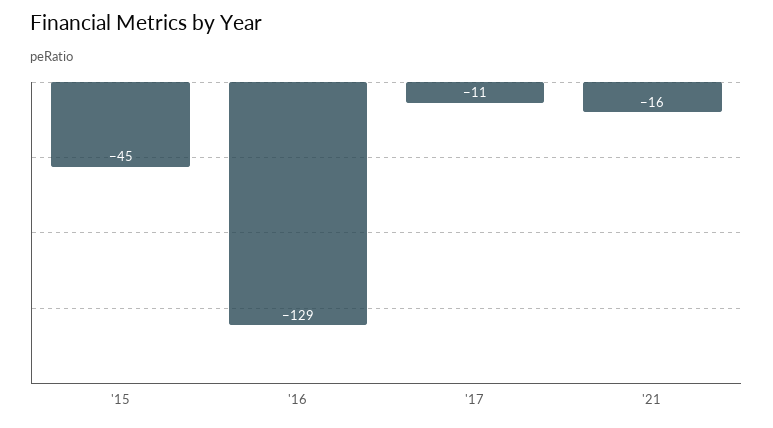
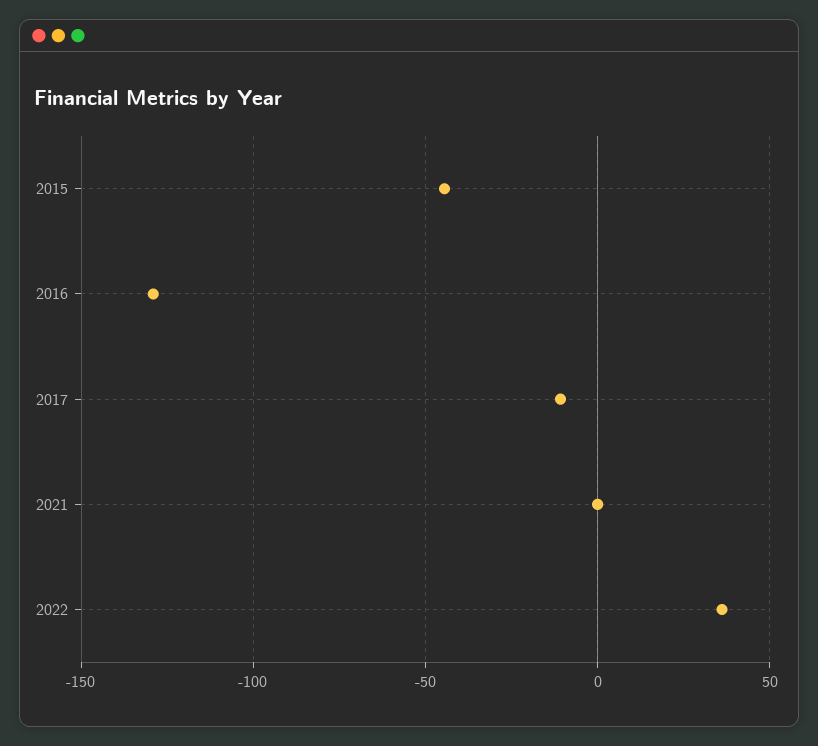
'21: -16 -> 0
2022: none -> 35

